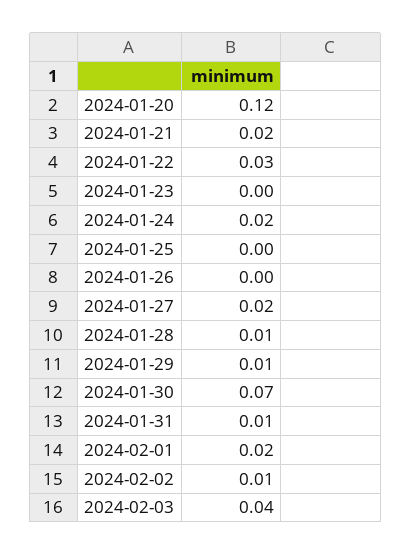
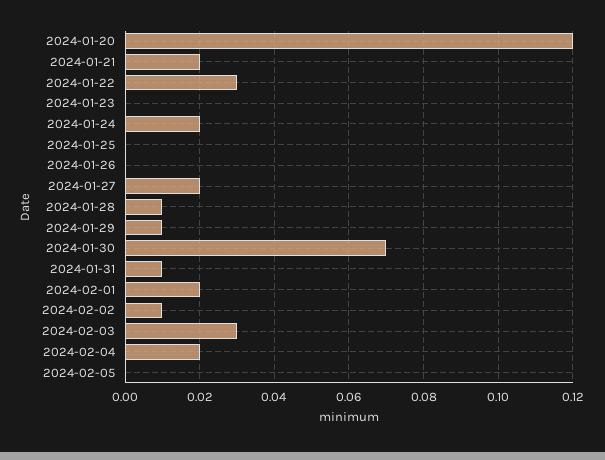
2024-02-03: 0.04 -> 0.03
2024-02-04: none -> 0.02
2024-02-05: none -> 0

